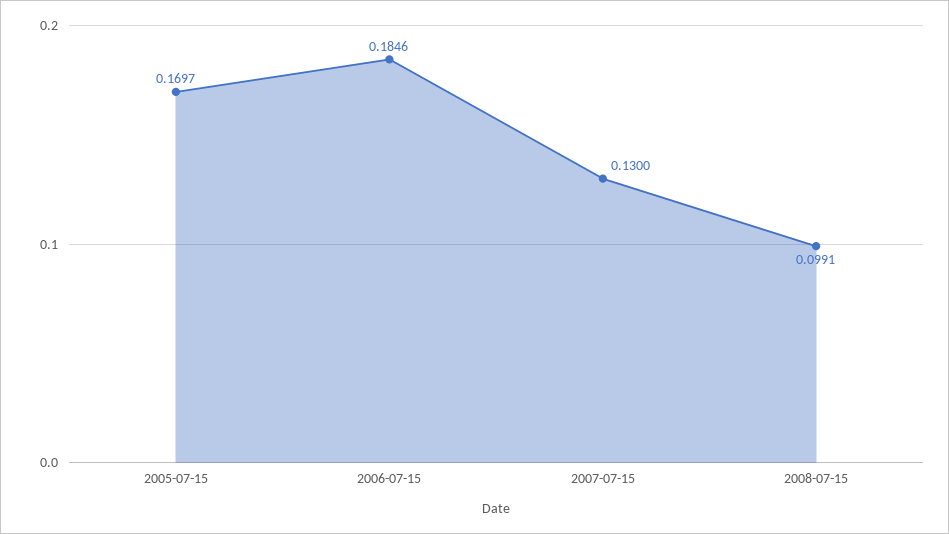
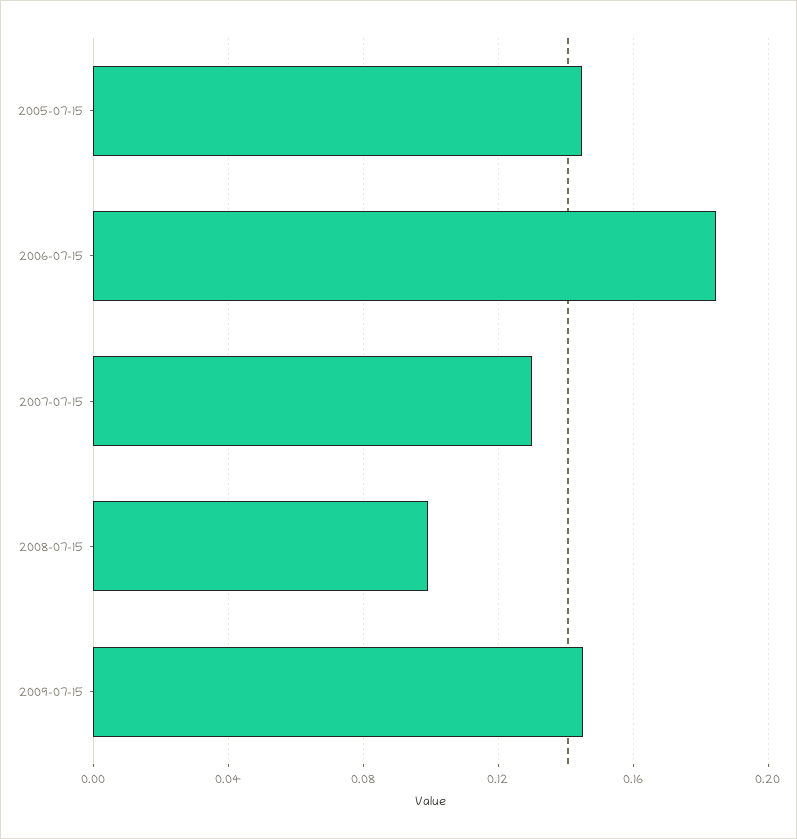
2005-07-15: 0.1697 -> 0.145
2009-07-15: none -> 0.145

